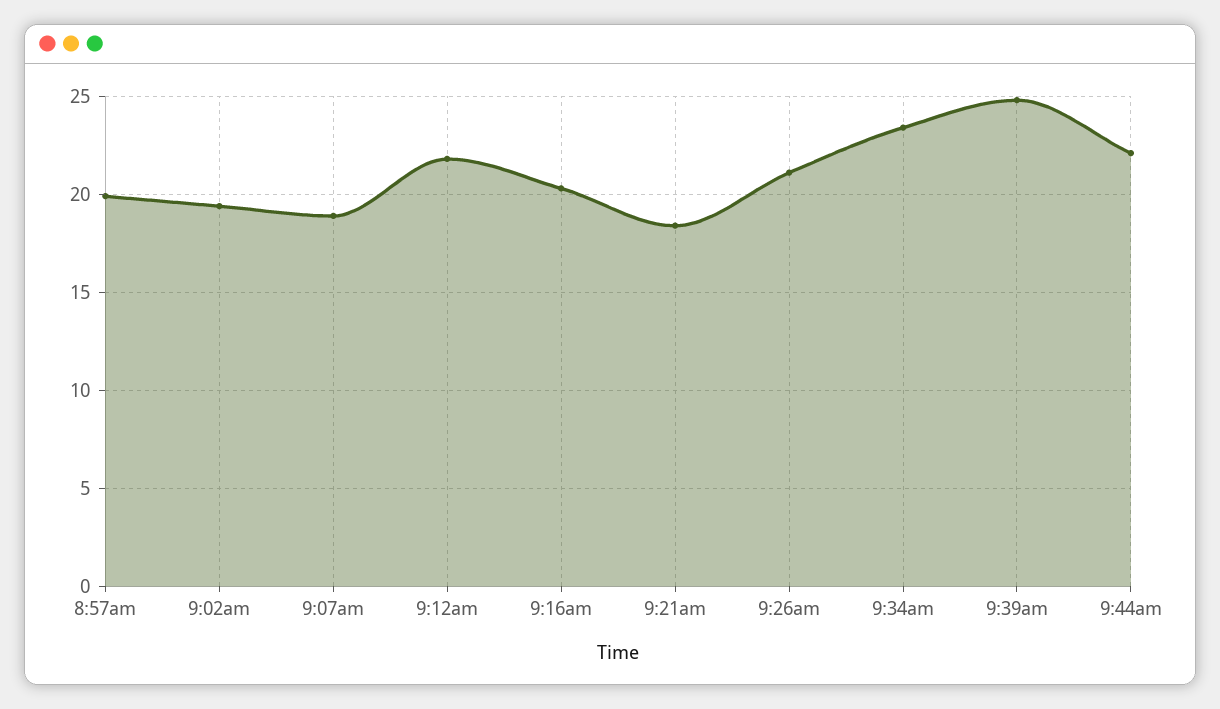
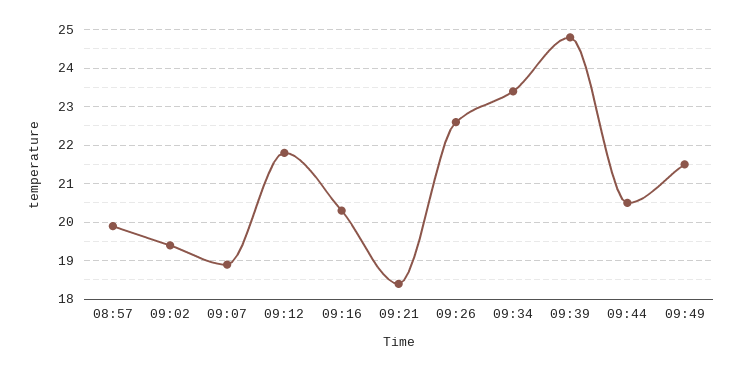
9:26am: 21 -> 22.5
9:44am: 22 -> 20.5
09:49: none -> 21.5

